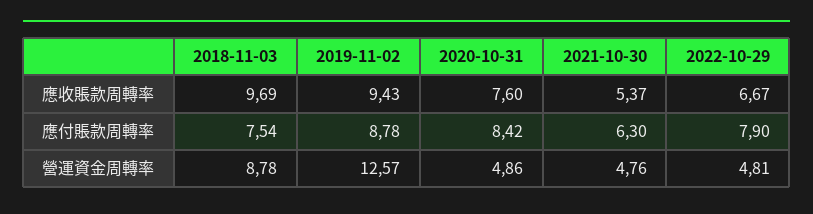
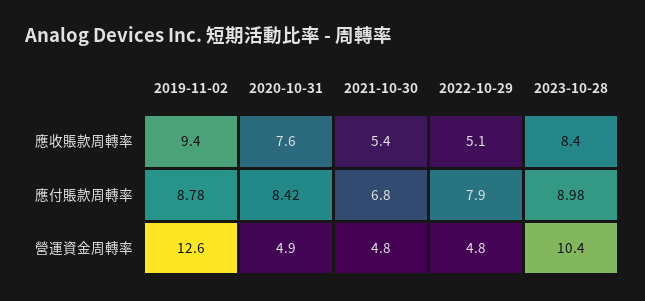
2018-11-03, 應收賬款周轉率: 9.69 -> none
2022-10-29, 應收賬款周轉率: 6.67 -> 5.1
2018-11-03, 應付賬款周轉率: 7.54 -> none
2021-10-30, 應付賬款周轉率: 6.3 -> 6.8
2018-11-03, 營運資金周轉率: 8.78 -> none
2023-10-28, 應收賬款周轉率: none -> 8.4
2023-10-28, 應付賬款周轉率: none -> 8.98
2023-10-28, 營運資金周轉率: none -> 10.4

